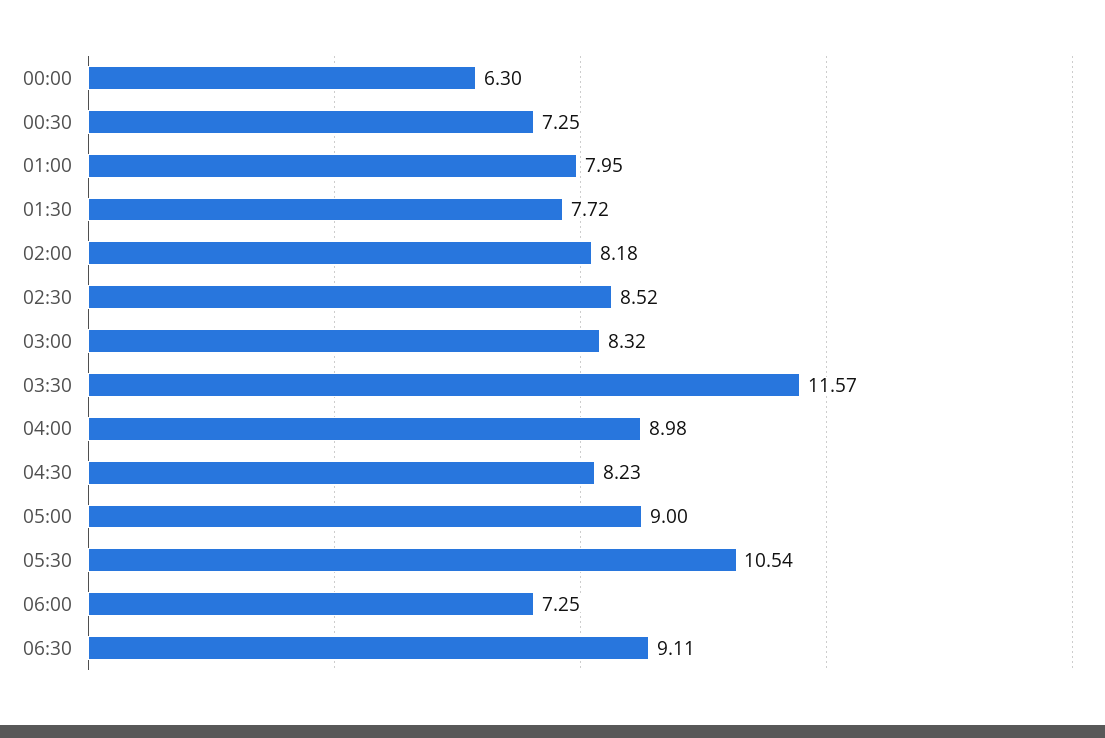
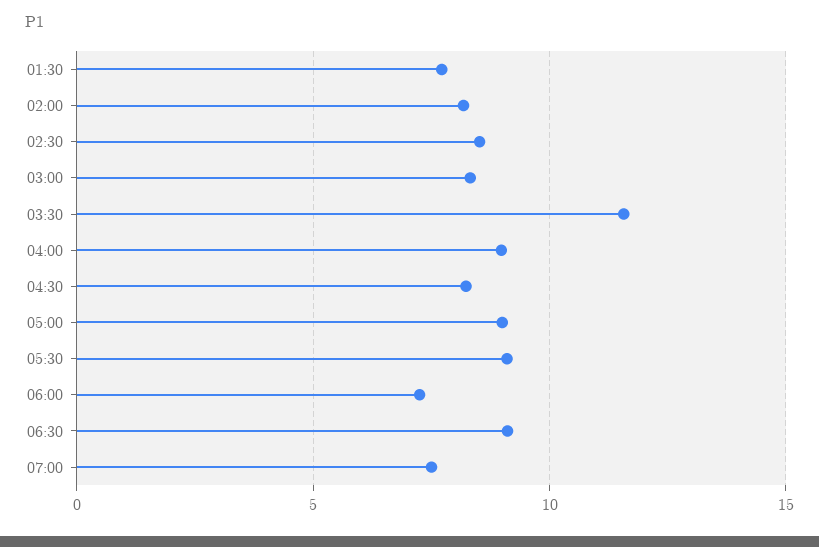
00:00: 6.3 -> none
00:30: 7.25 -> none
01:00: 7.95 -> none
05:30: 10.54 -> 9
07:00: none -> 7.5

